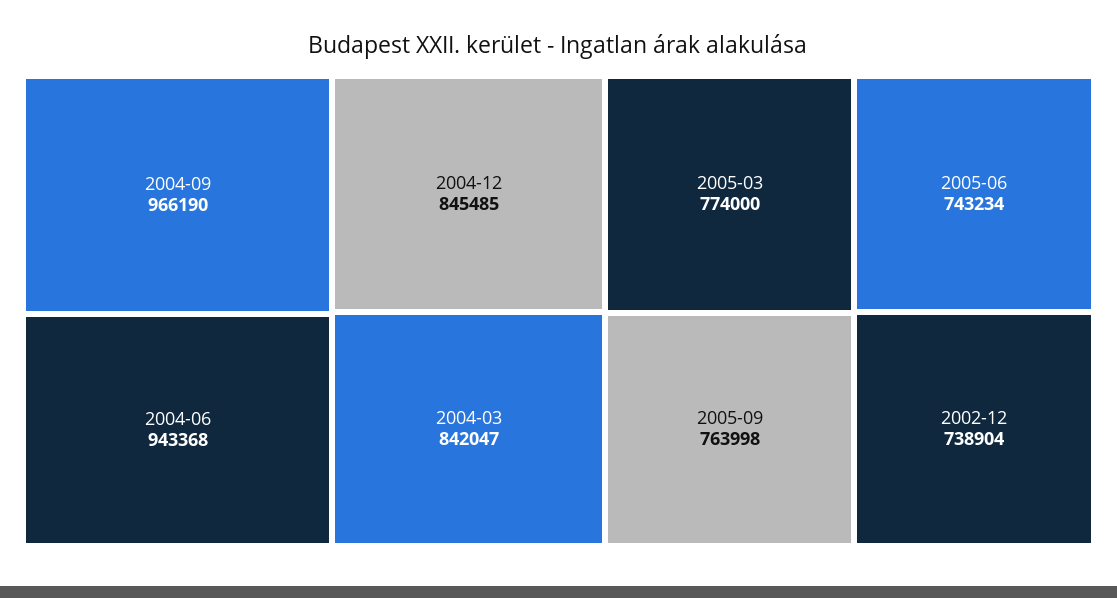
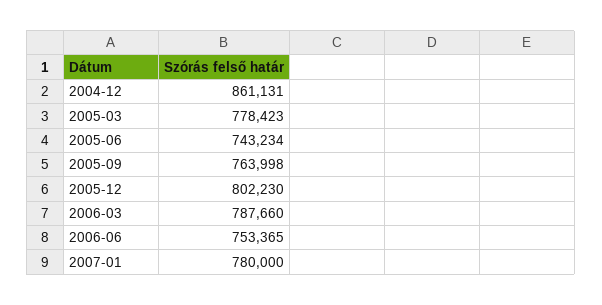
2004-09: 966190 -> none
2004-06: 943368 -> none
2004-12: 845485 -> 861131
2004-03: 842047 -> none
2005-03: 774000 -> 778423
2002-12: 738904 -> none
2005-12: none -> 802230
2006-03: none -> 787660
2006-06: none -> 753365
2007-01: none -> 780000

